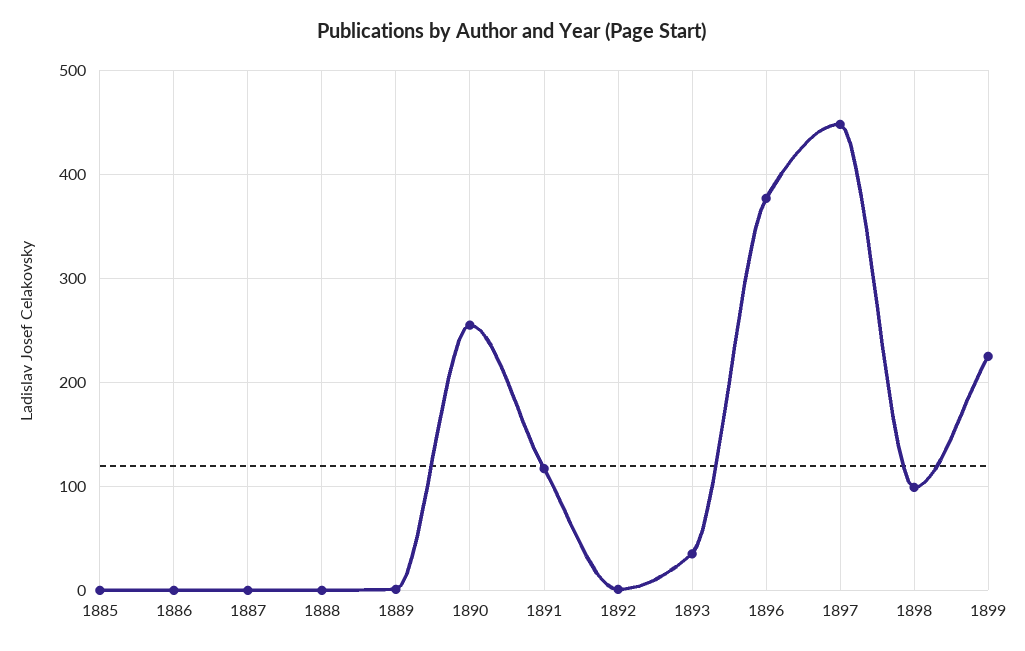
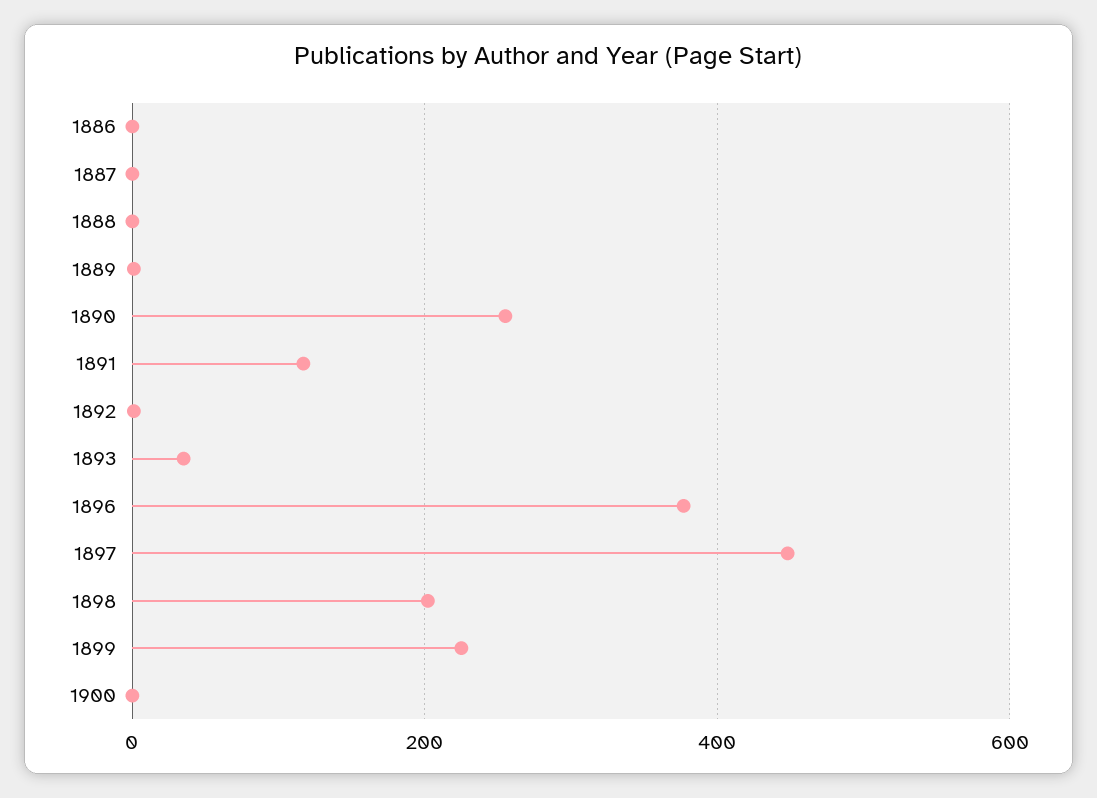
1885: 0 -> none
1898: 100 -> 200
1900: none -> 0

